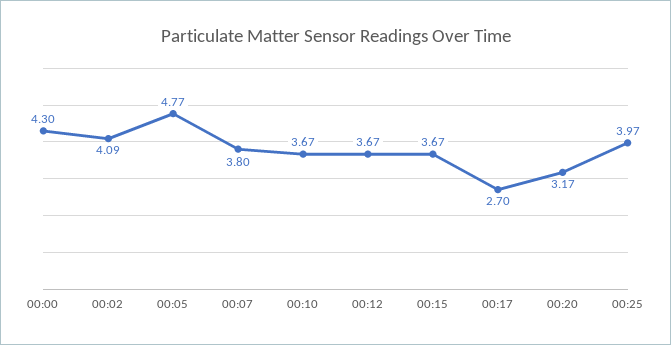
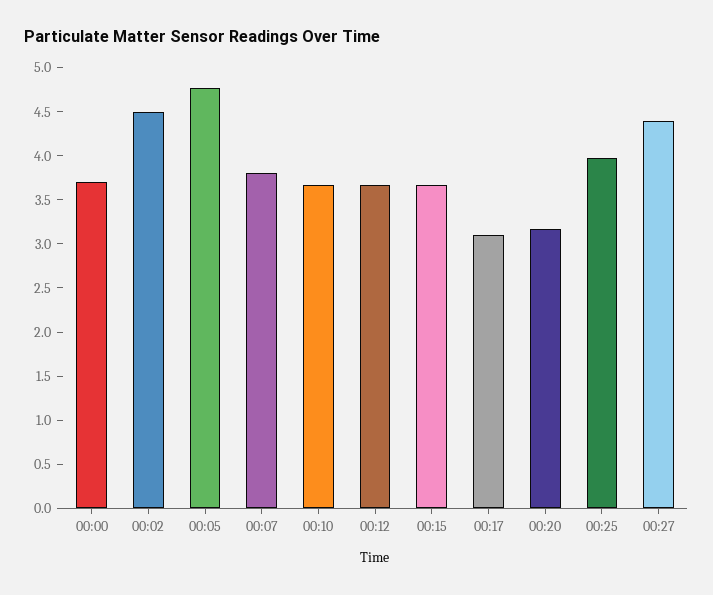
00:00: 4.3 -> 3.7
00:02: 4.09 -> 4.5
00:17: 2.7 -> 3.1
00:27: none -> 4.4

